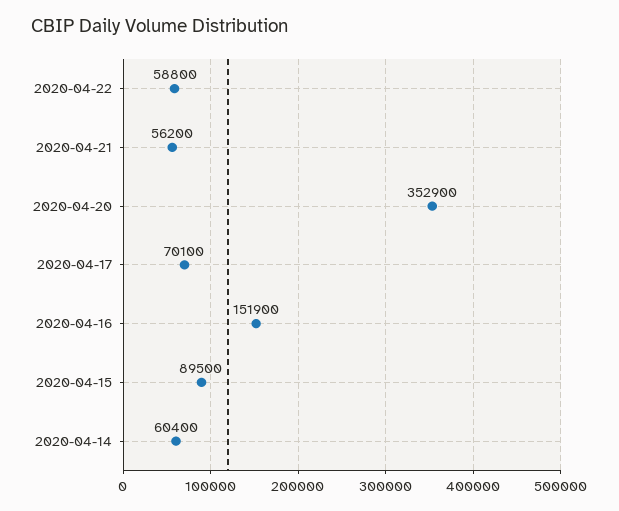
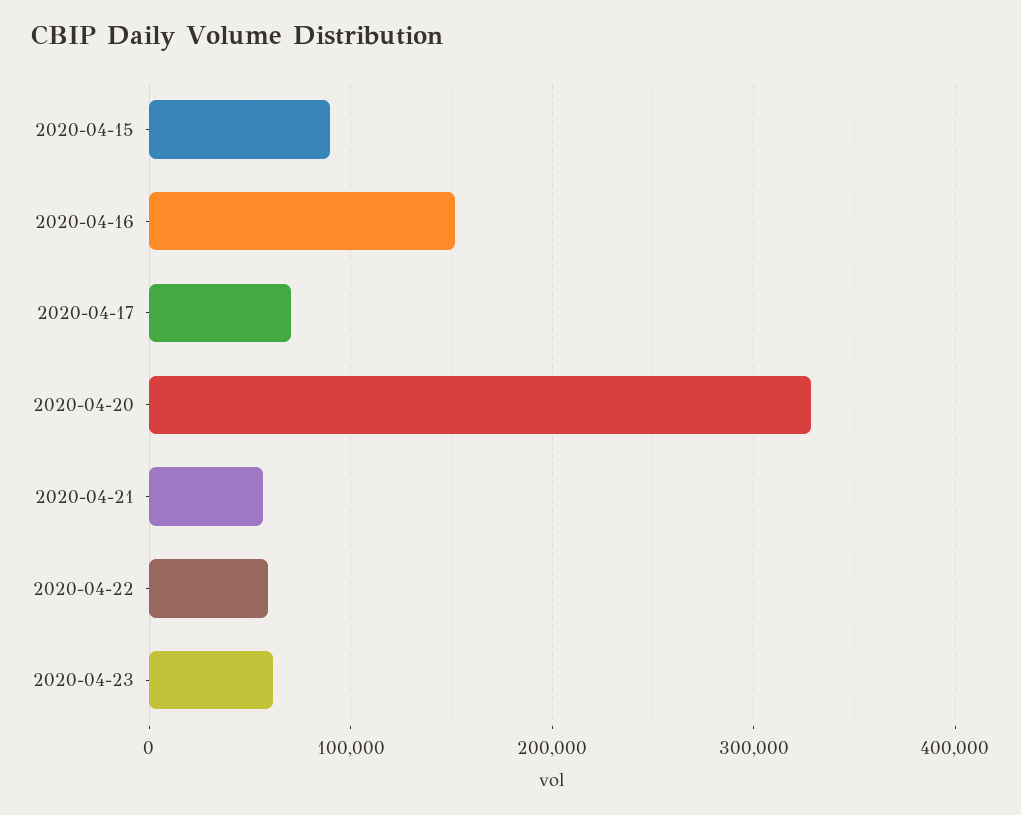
2020-04-20: 352900 -> 330000
2020-04-14: 60400 -> none
2020-04-23: none -> 60000

